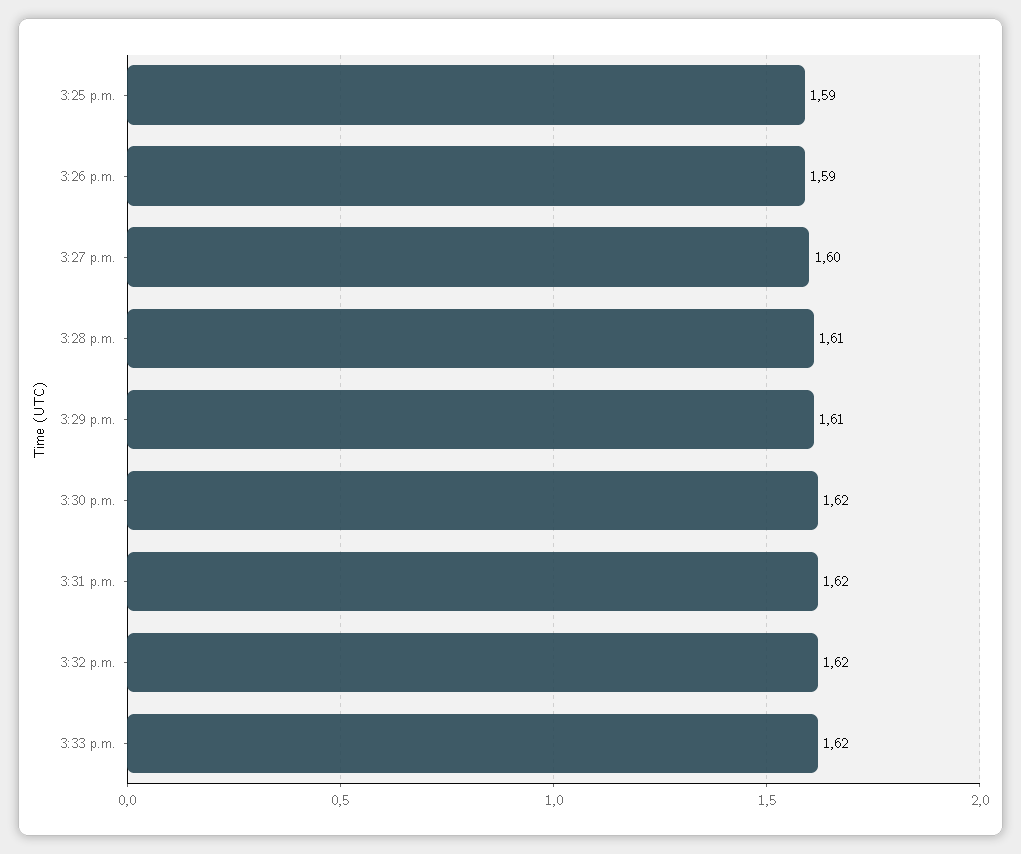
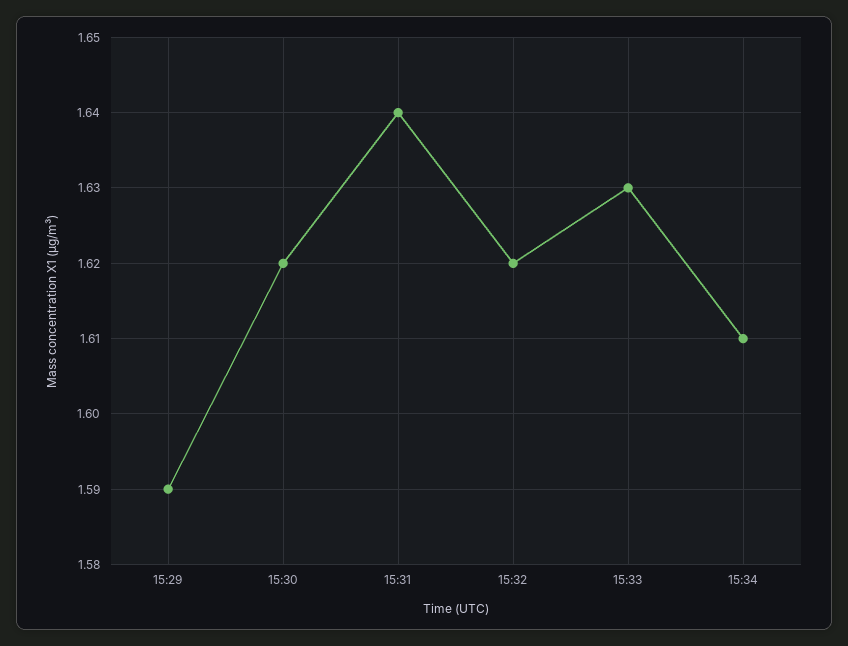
3:25 p.m.: 1.59 -> none
3:26 p.m.: 1.59 -> none
3:27 p.m.: 1.6 -> none
3:28 p.m.: 1.61 -> none
3:29 p.m.: 1.61 -> 1.59
3:31 p.m.: 1.62 -> 1.64
3:33 p.m.: 1.62 -> 1.63
15:34: none -> 1.61

